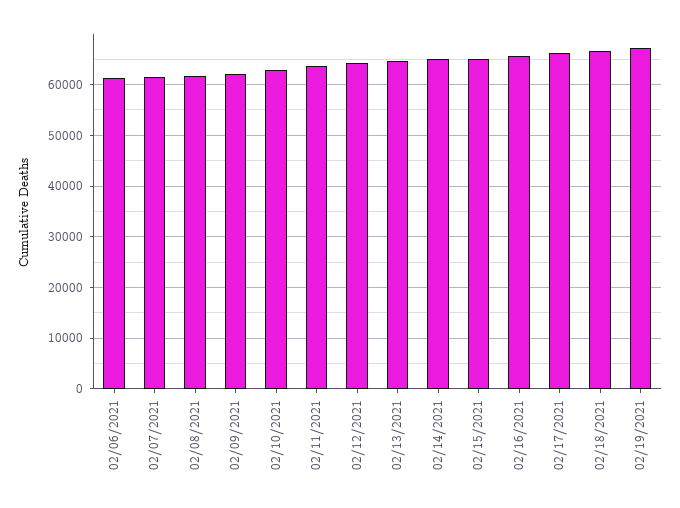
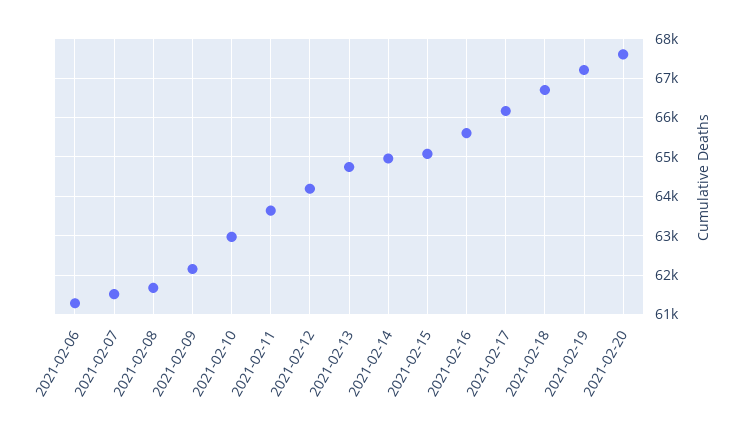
2021-02-20: none -> 67600

